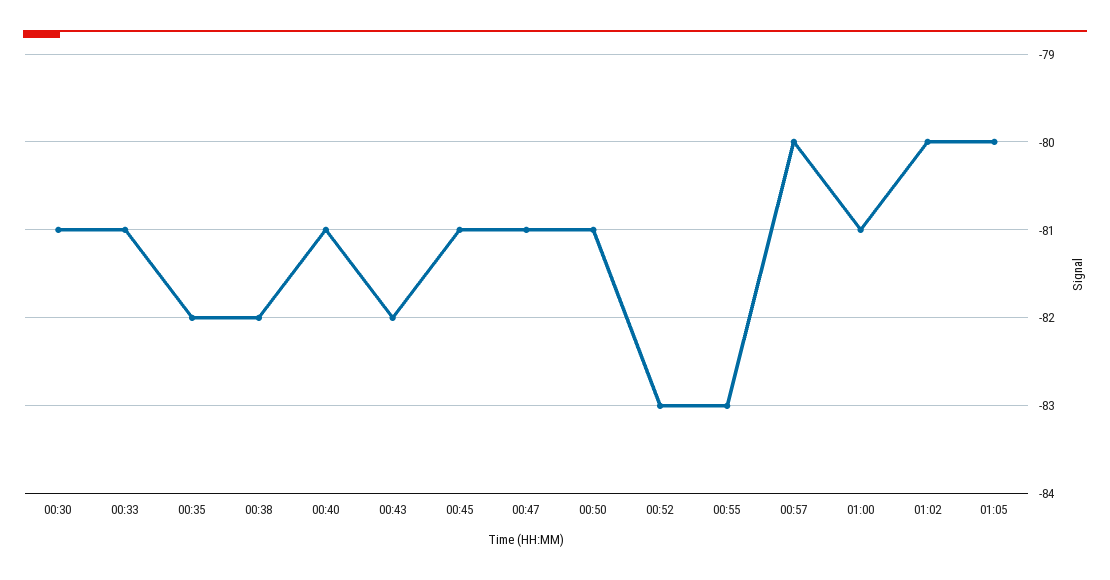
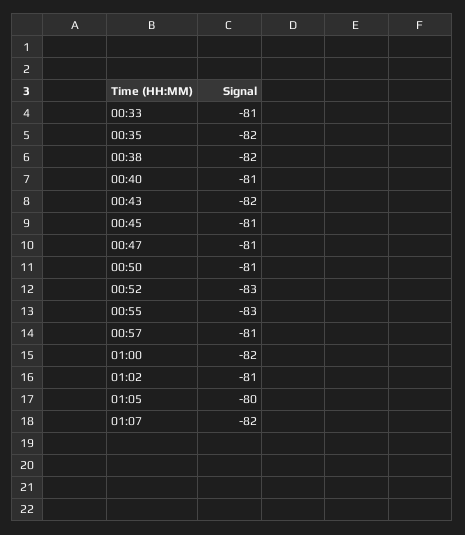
00:30: -81 -> none
00:57: -80 -> -81
01:00: -81 -> -82
01:02: -80 -> -81
01:07: none -> -82

